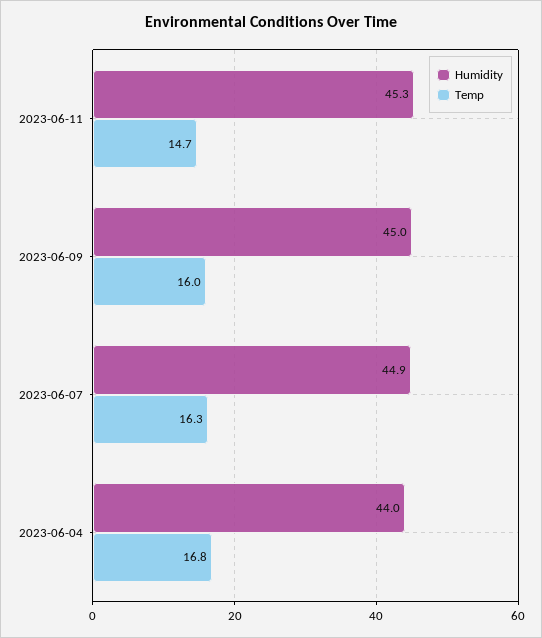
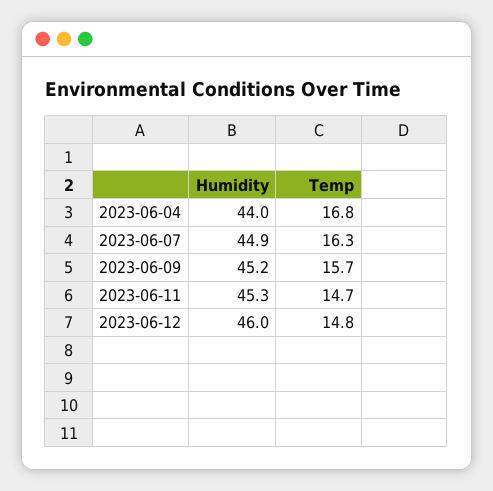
Humidity, 2023-06-09: 45 -> 45.2
Temp, 2023-06-09: 16 -> 15.7
Humidity, 2023-06-12: none -> 46
Temp, 2023-06-12: none -> 14.8

